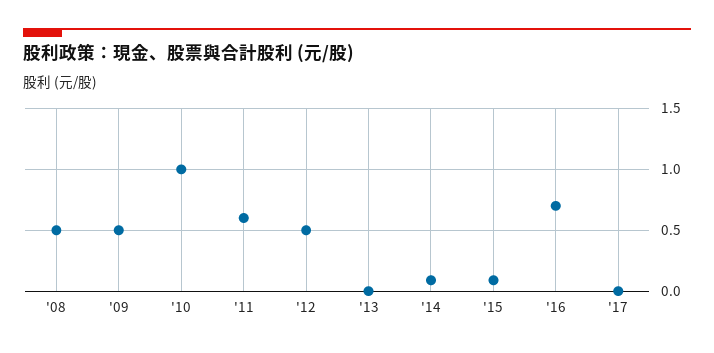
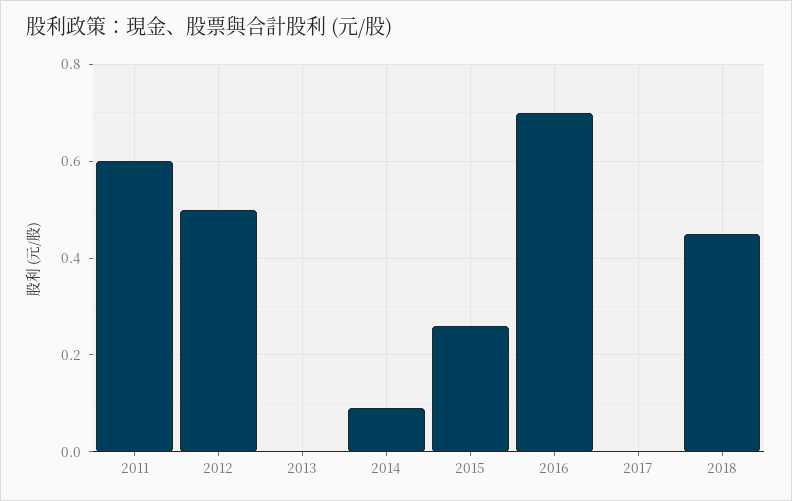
'08: 0.5 -> none
'09: 0.5 -> none
'10: 1 -> none
'15: 0.1 -> 0.25
2018: none -> 0.45

